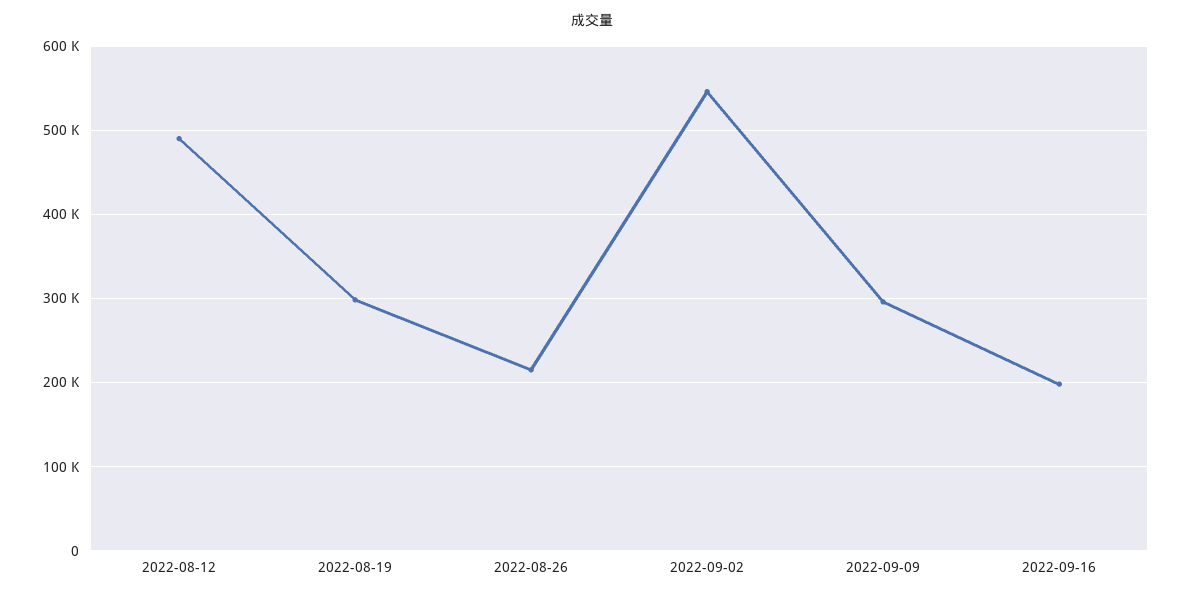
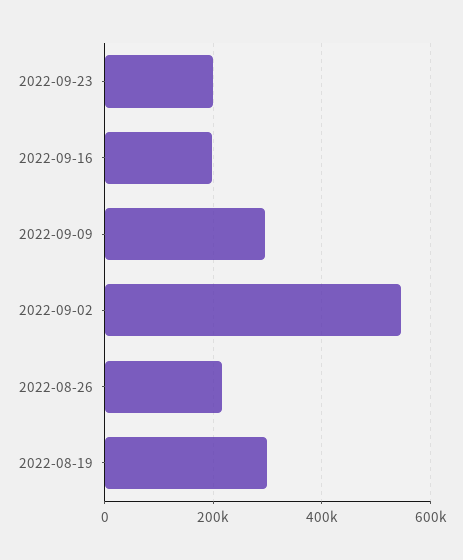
2022-08-12: 490000 -> none
2022-09-23: none -> 200000

